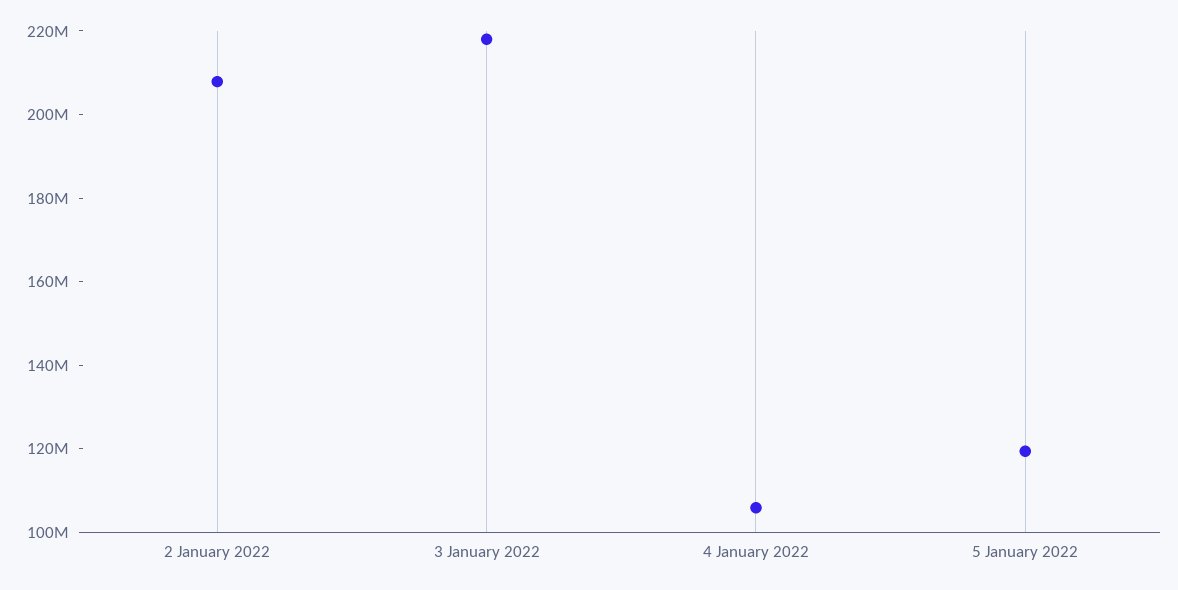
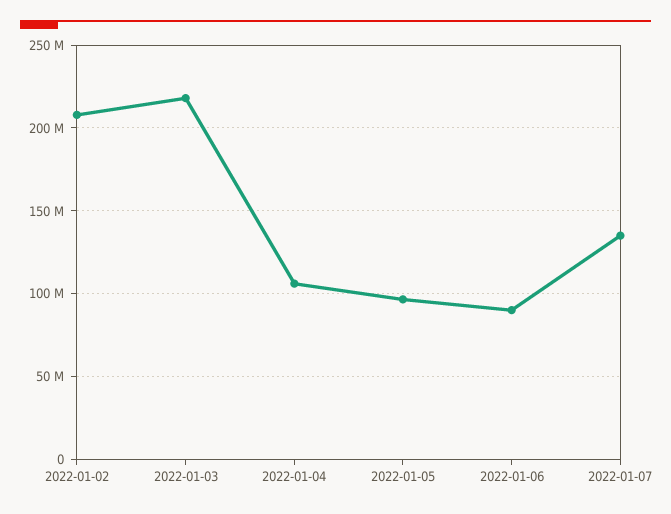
5 January 2022: 120000000 -> 95000000
2022-01-06: none -> 90000000
2022-01-07: none -> 135000000

